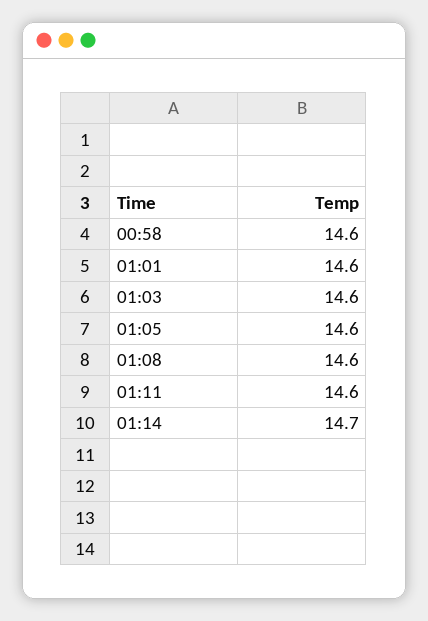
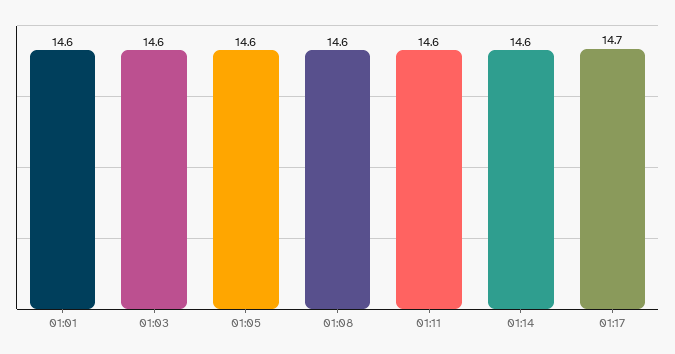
00:58: 14.6 -> none
01:14: 14.7 -> 14.6
01:17: none -> 14.7

